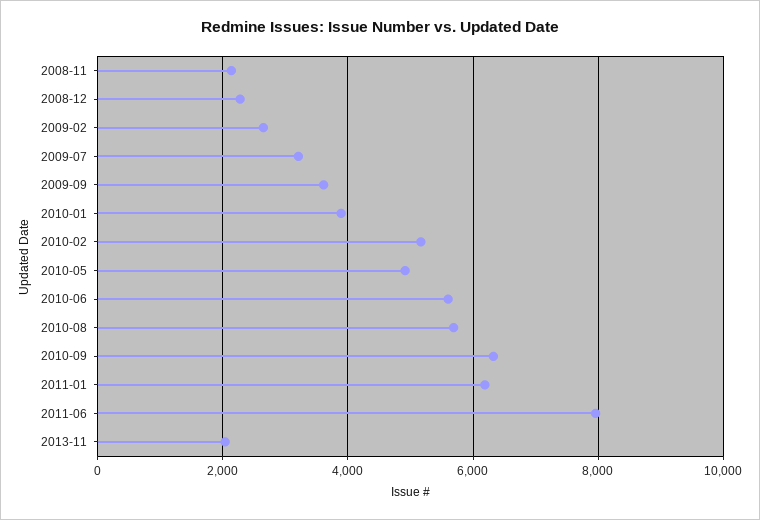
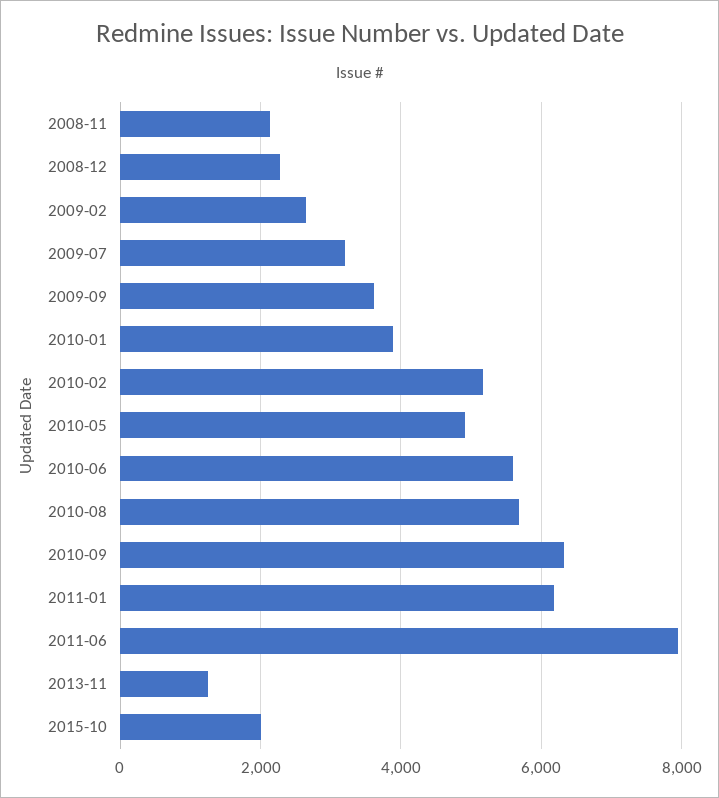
2013-11: 2000 -> 1200
2015-10: none -> 2000

